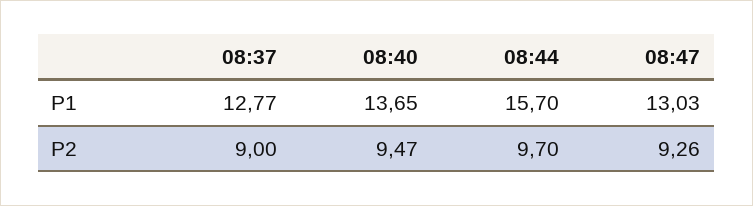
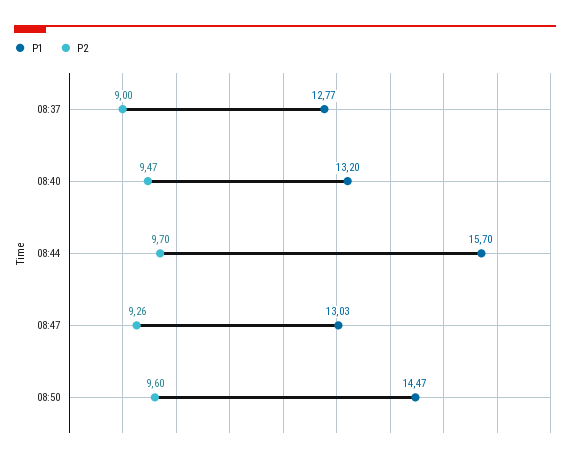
P1, 08:40: 13.65 -> 13.2
P1, 08:50: none -> 14.47
P2, 08:50: none -> 9.6

